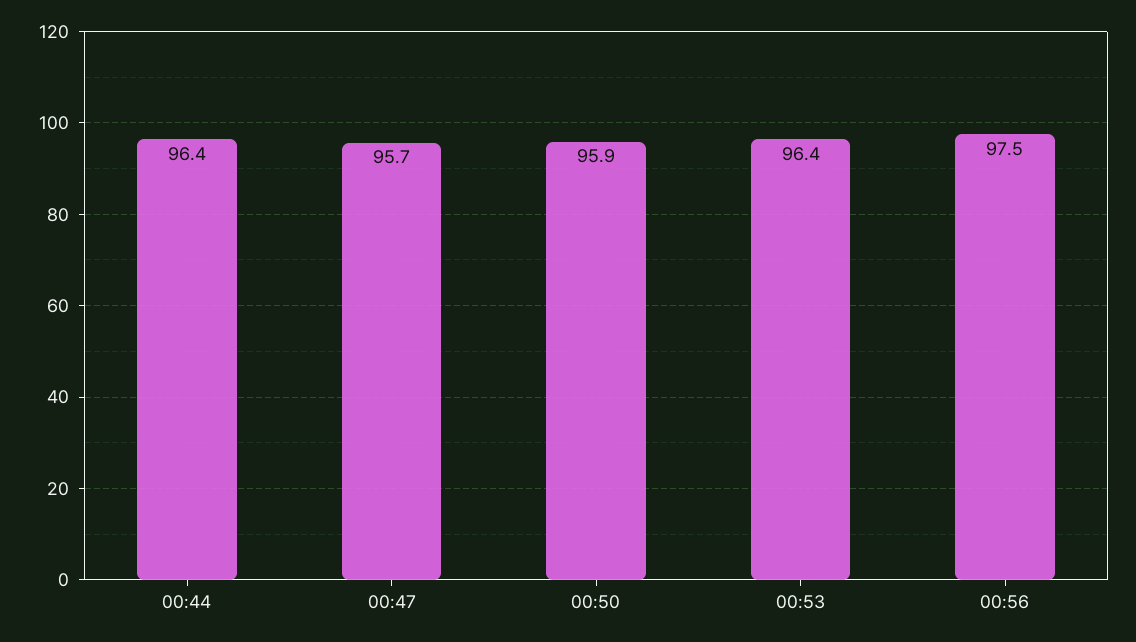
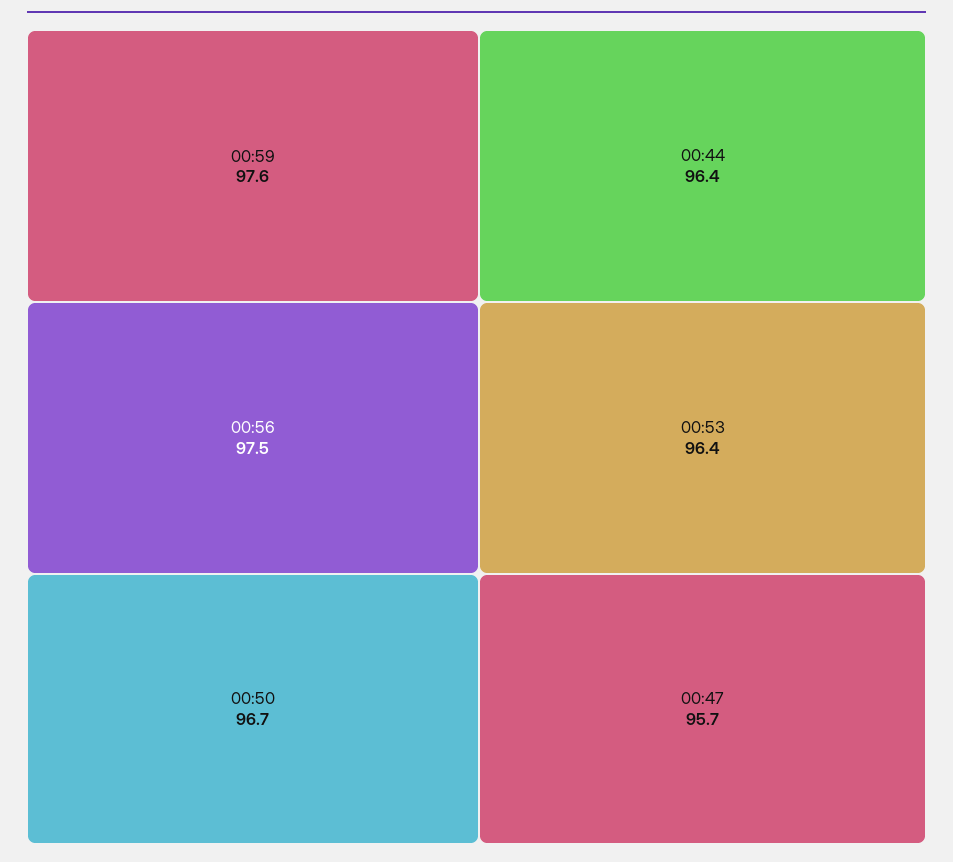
00:50: 95.9 -> 96.7
00:59: none -> 97.6

